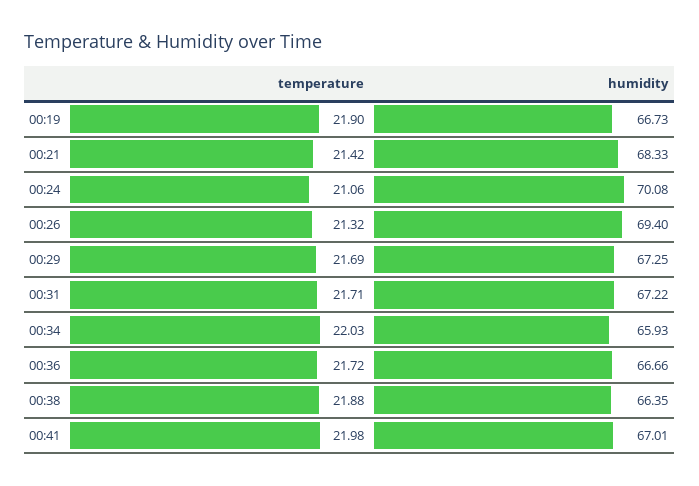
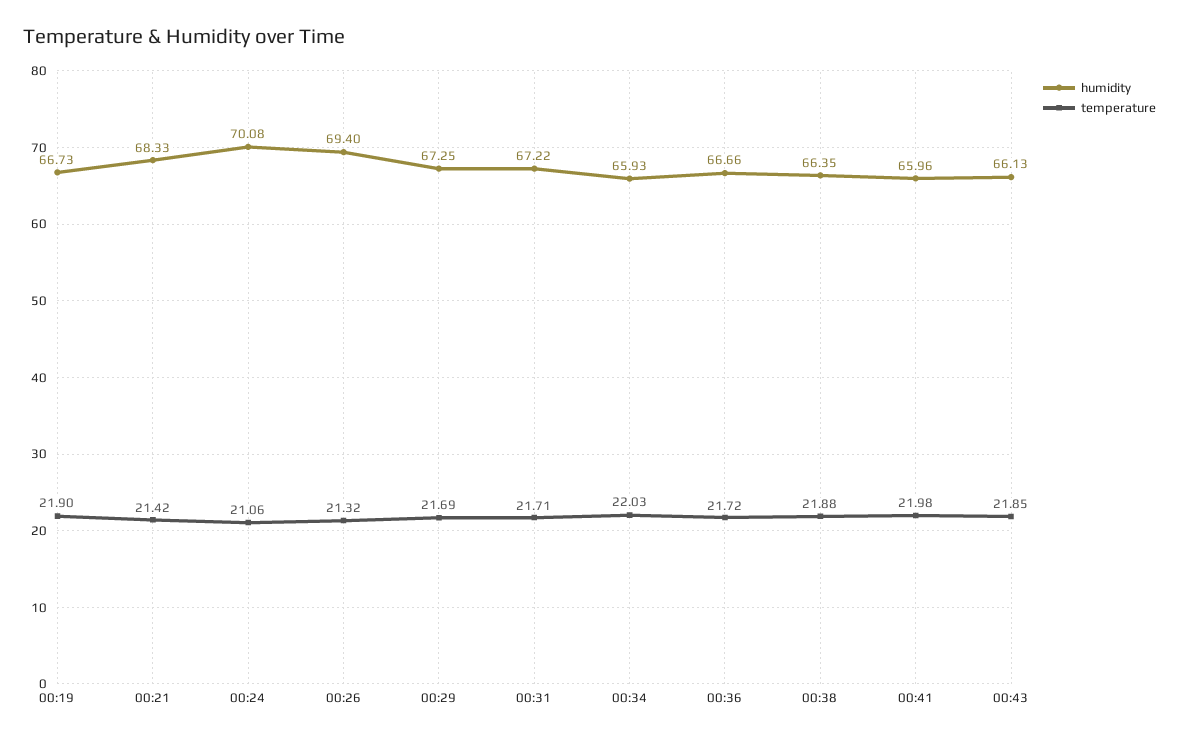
humidity, 00:41: 67.01 -> 65.96
humidity, 00:43: none -> 66.13
temperature, 00:43: none -> 21.85

